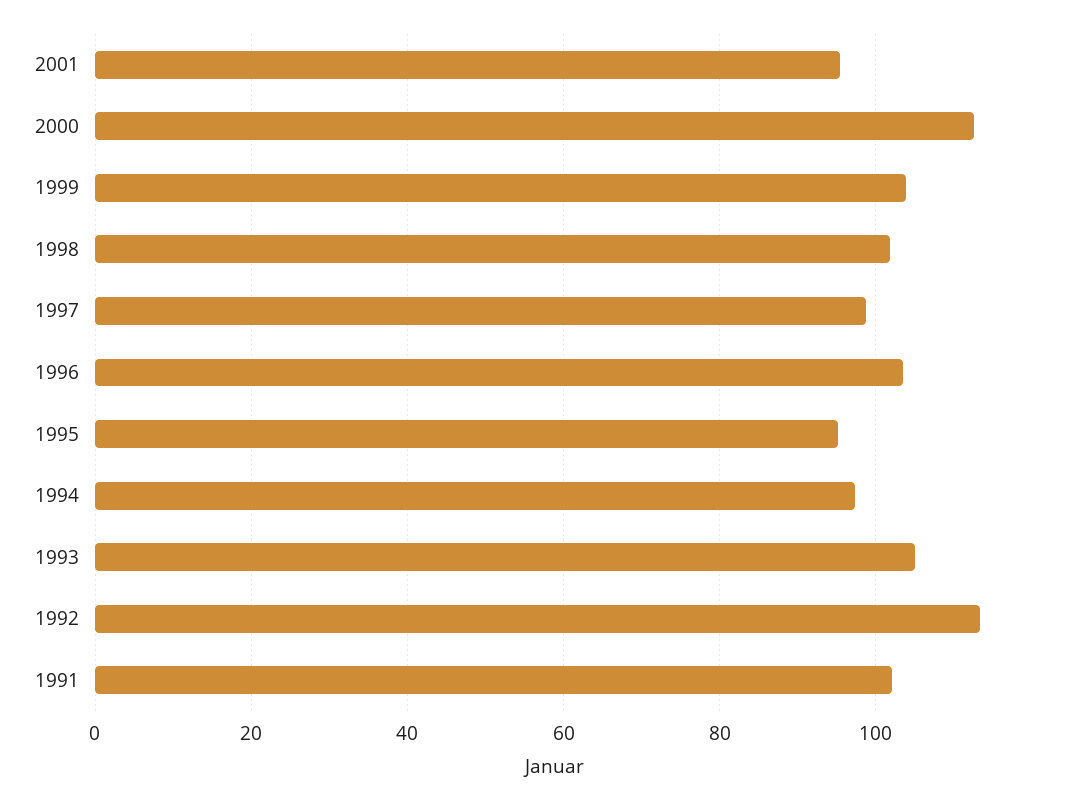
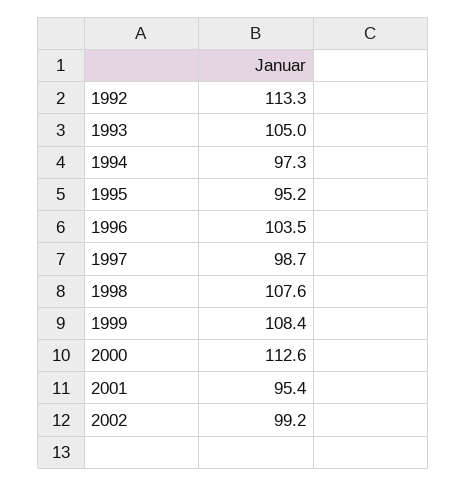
1999: 104 -> 108.4
1998: 102 -> 107.6
1991: 102 -> none
2002: none -> 99.2

